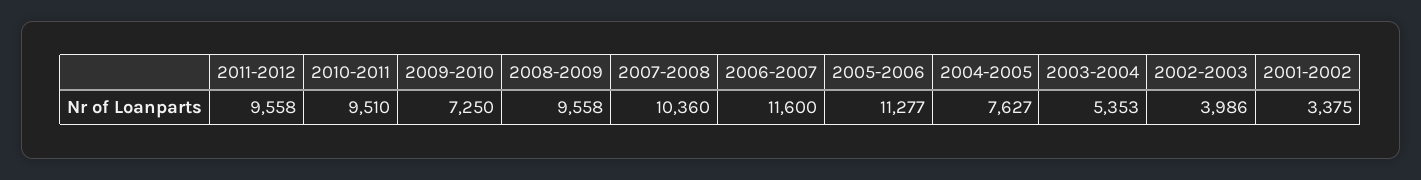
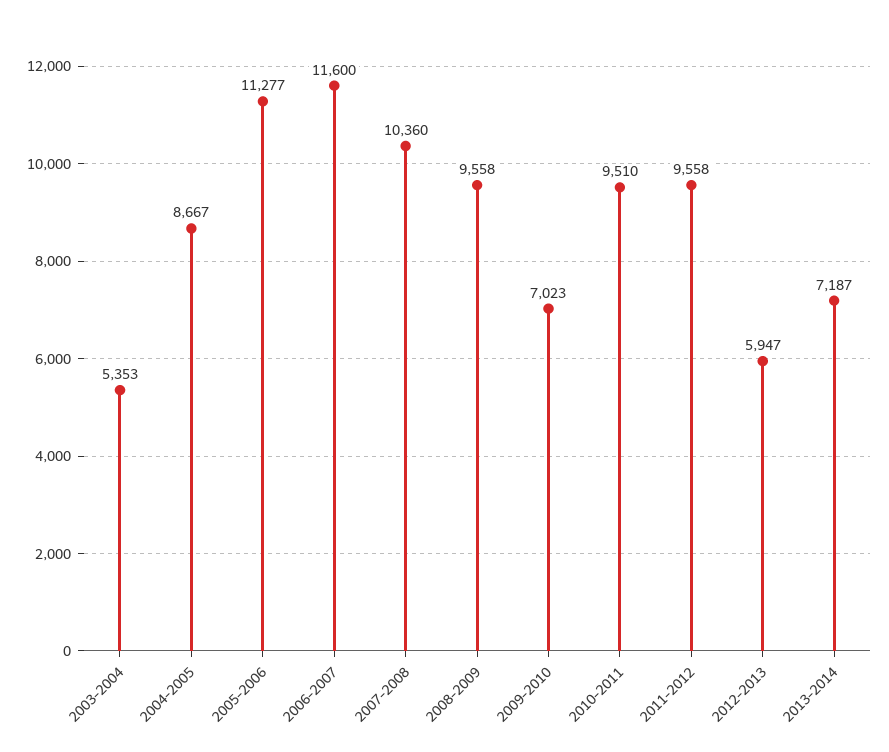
2009-2010: 7250 -> 7023
2004-2005: 7627 -> 8667
2002-2003: 3986 -> none
2001-2002: 3375 -> none
2012-2013: none -> 5947
2013-2014: none -> 7187

